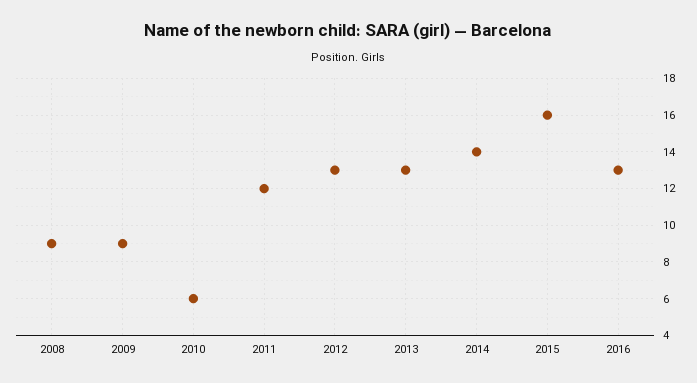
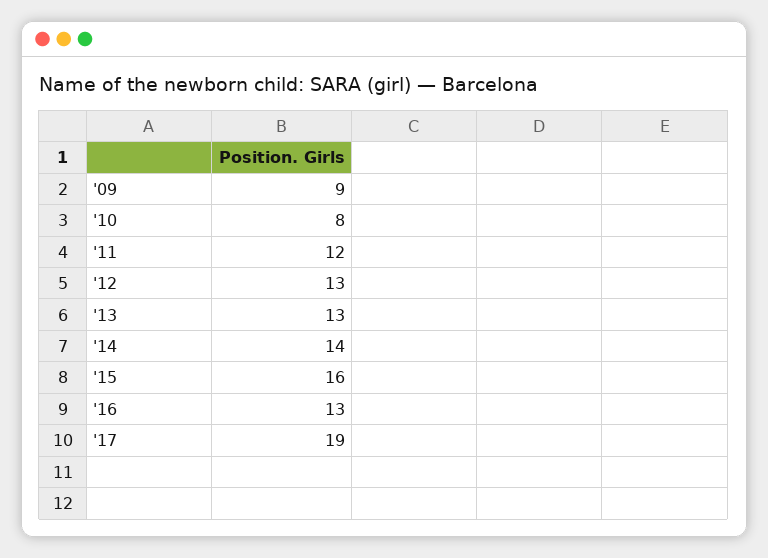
2008: 9 -> none
2010: 6 -> 8
'17: none -> 19

